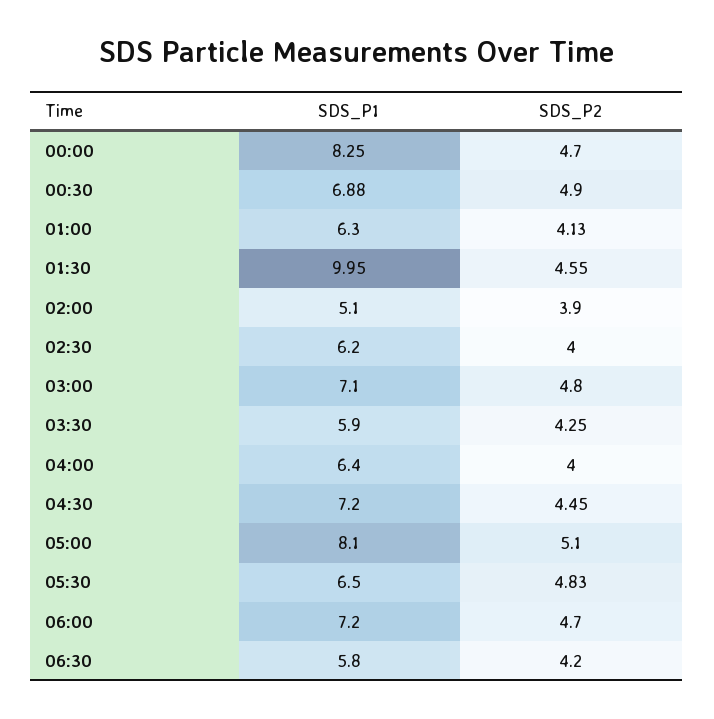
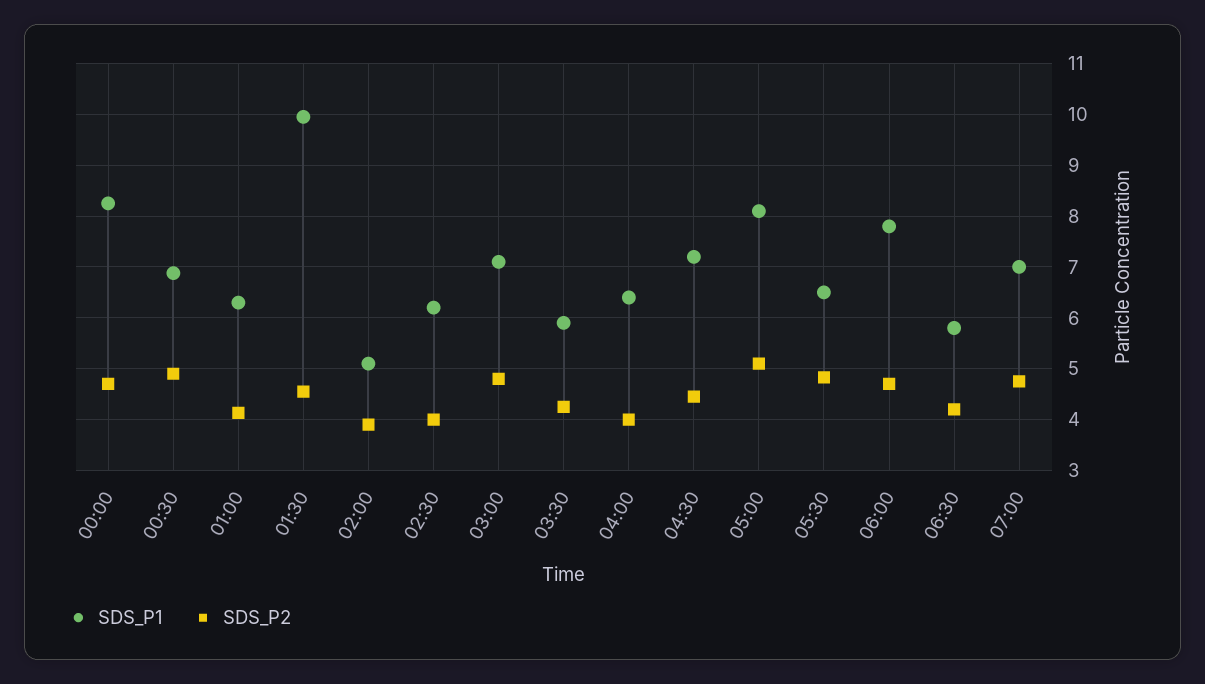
SDS_P1, 06:00: 7.2 -> 7.8
SDS_P1, 07:00: none -> 7
SDS_P2, 07:00: none -> 4.8

